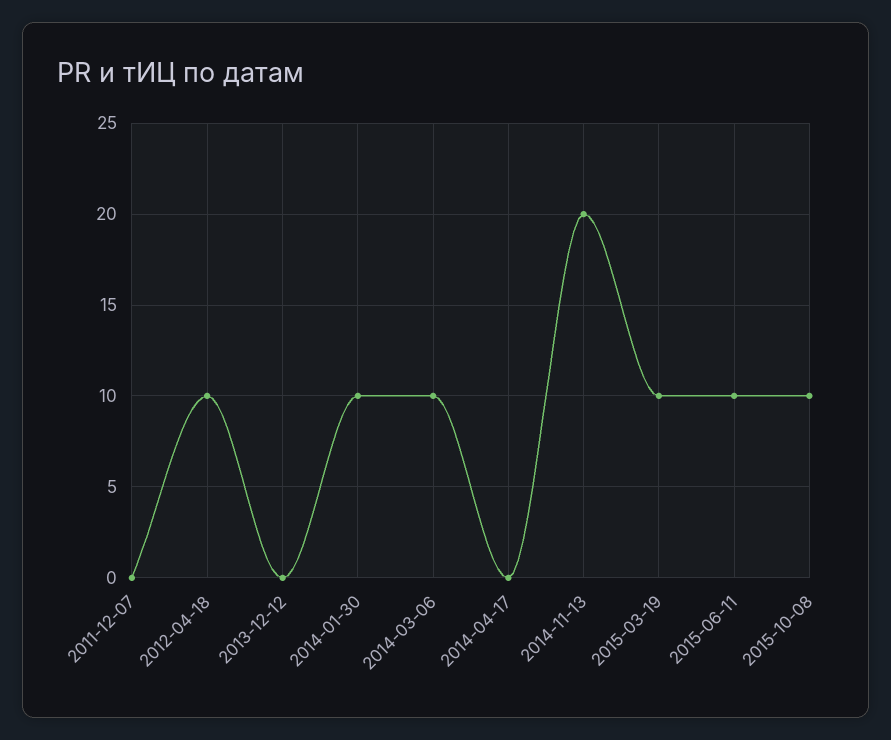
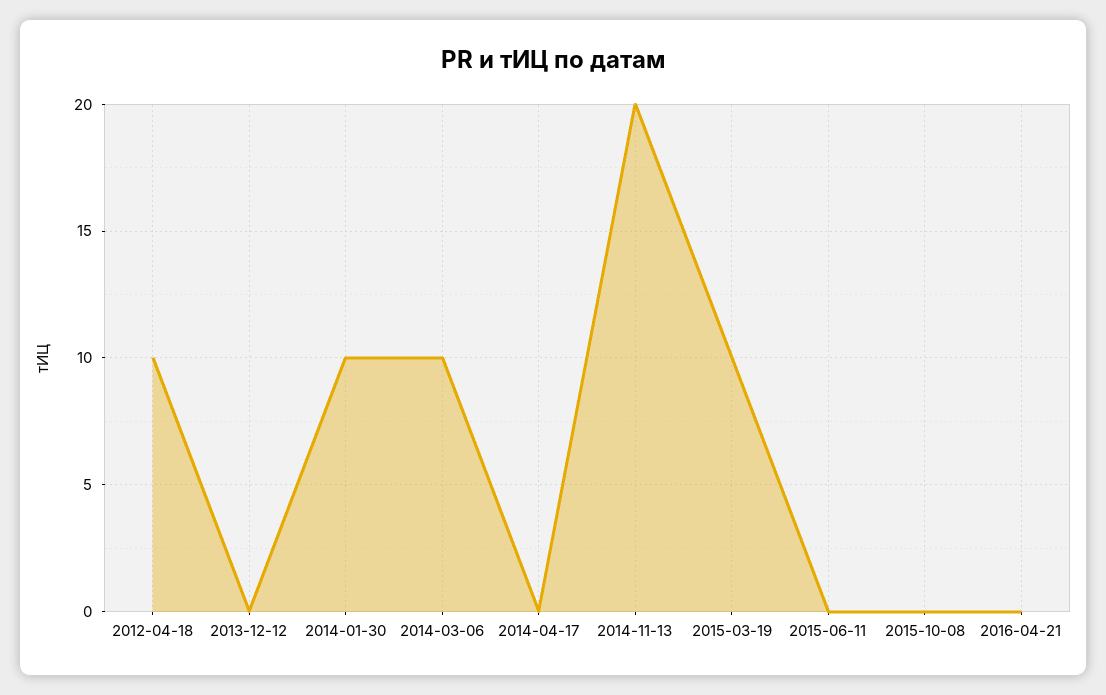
2011-12-07: 0 -> none
2015-06-11: 10 -> 0
2015-10-08: 10 -> 0
2016-04-21: none -> 0

